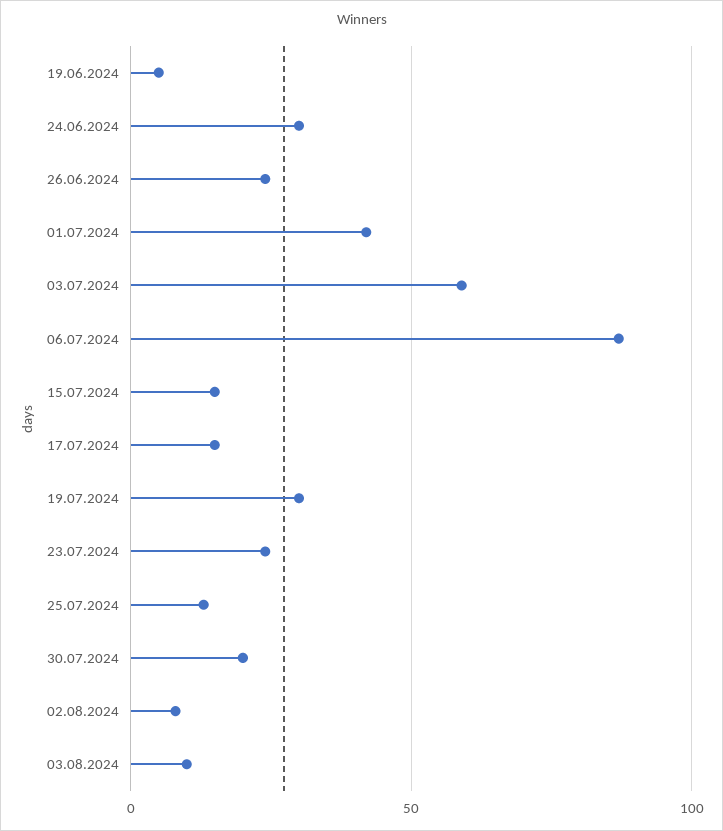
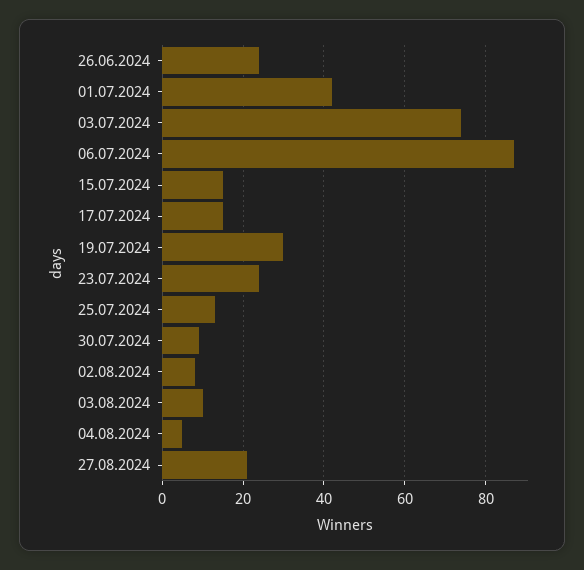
19.06.2024: 5 -> none
24.06.2024: 30 -> none
03.07.2024: 60 -> 75
30.07.2024: 20 -> 10
04.08.2024: none -> 5
27.08.2024: none -> 20

